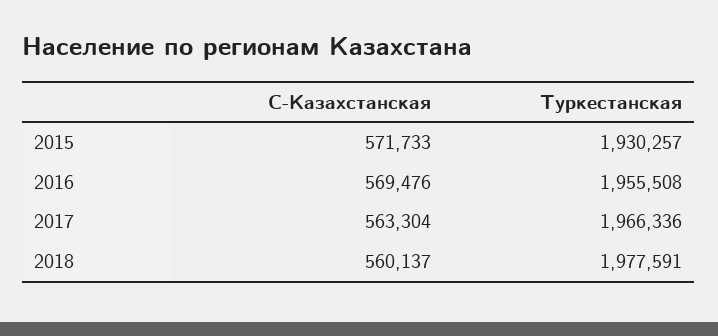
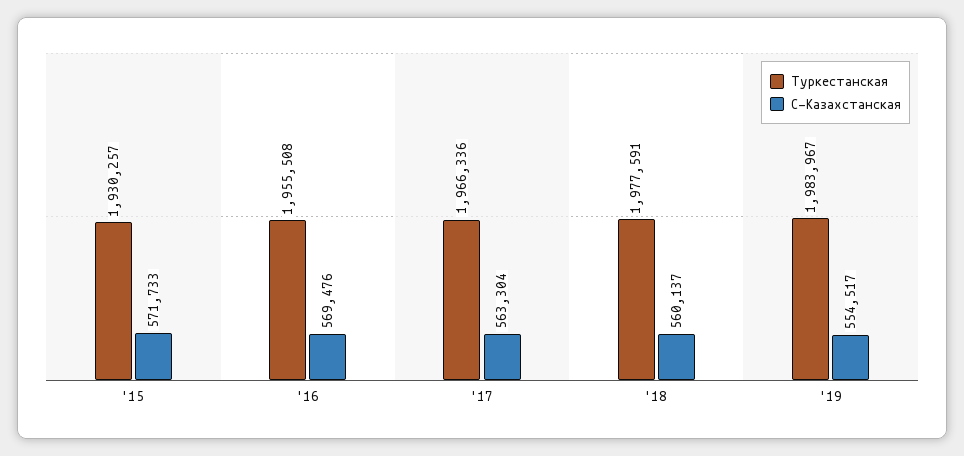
Туркестанская, '19: none -> 1983967
С-Казахстанская, '19: none -> 554517

